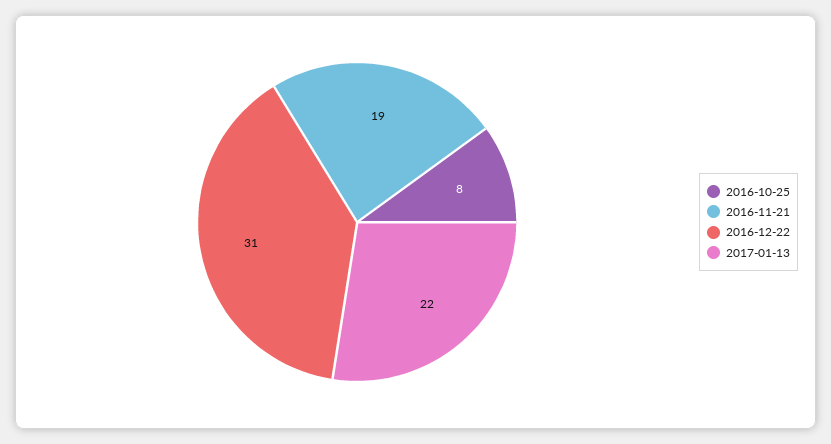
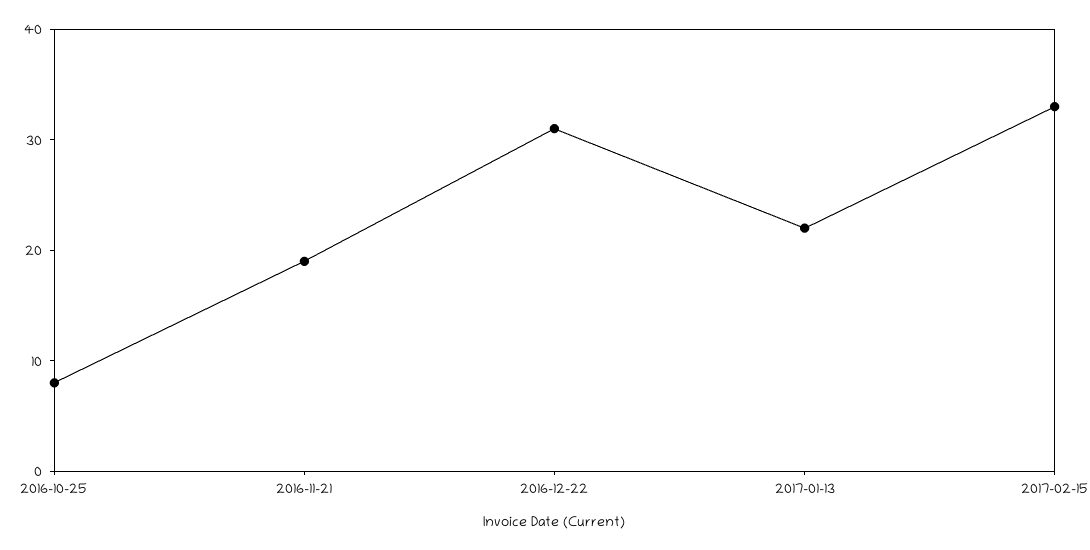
2017-02-15: none -> 33

